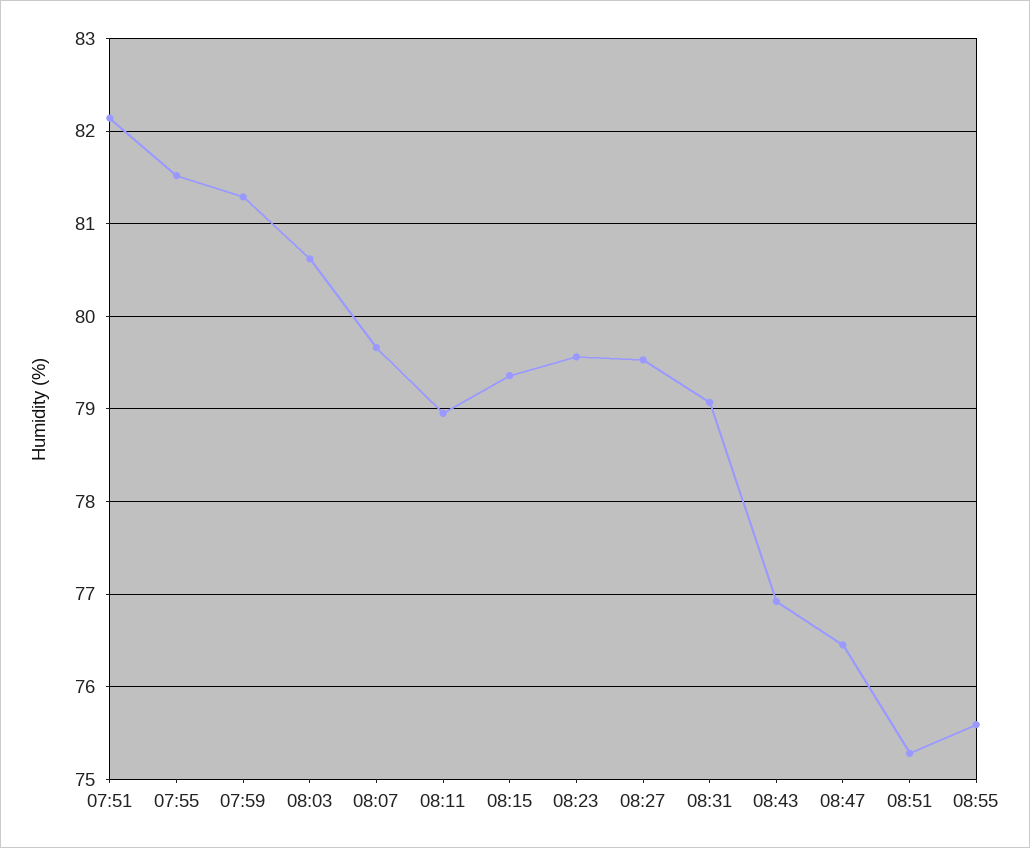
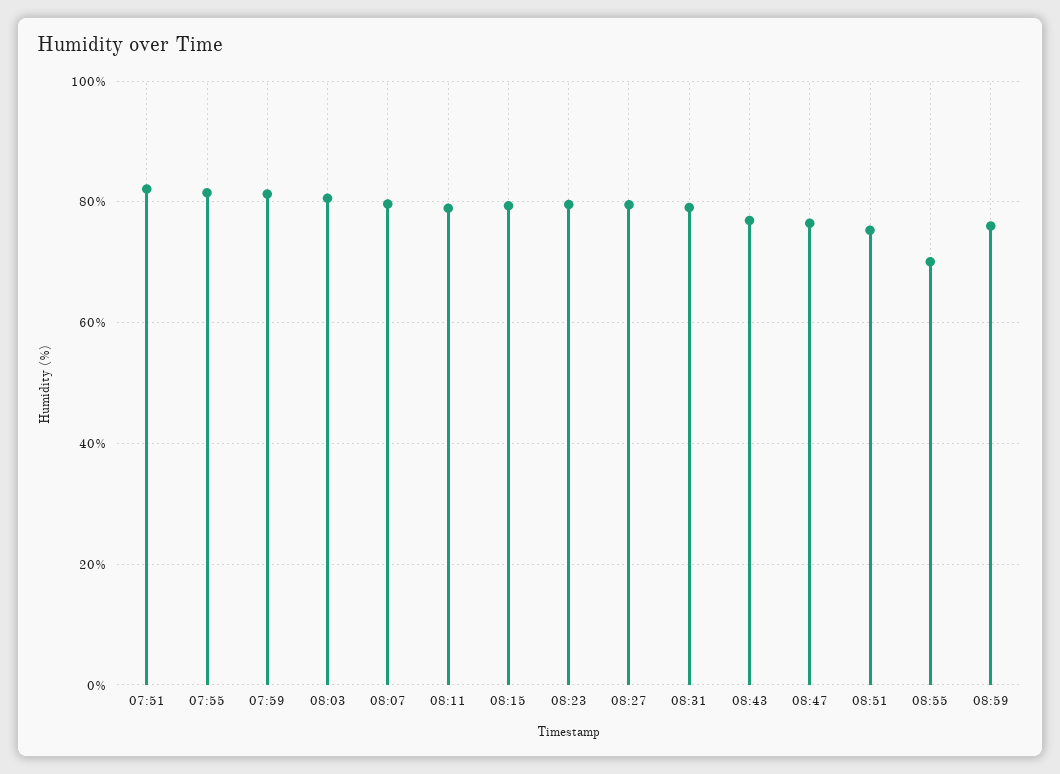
08:55: 75.6 -> 70
08:59: none -> 76

